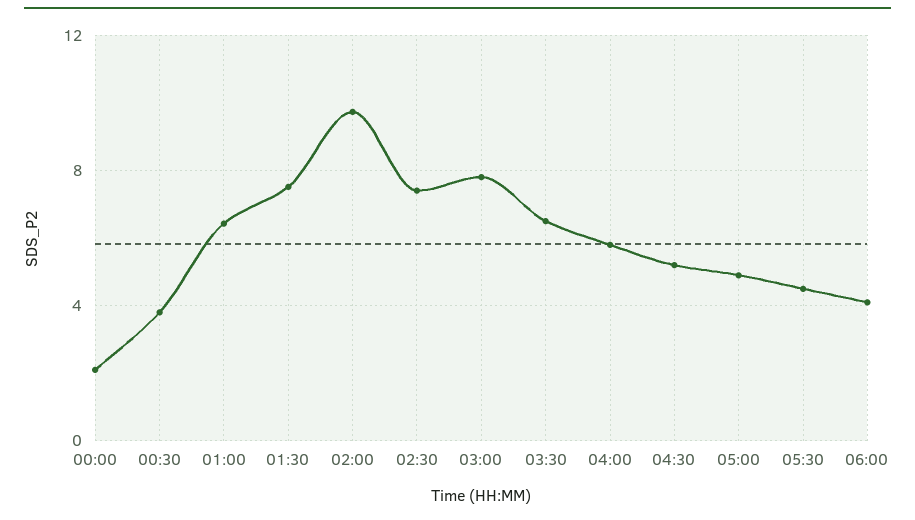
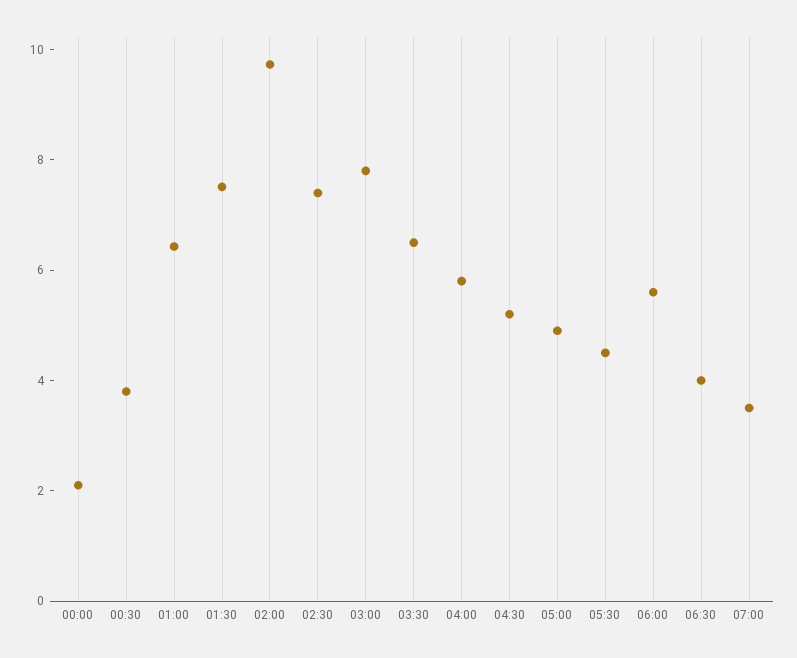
06:00: 4 -> 5.5
06:30: none -> 4
07:00: none -> 3.5

